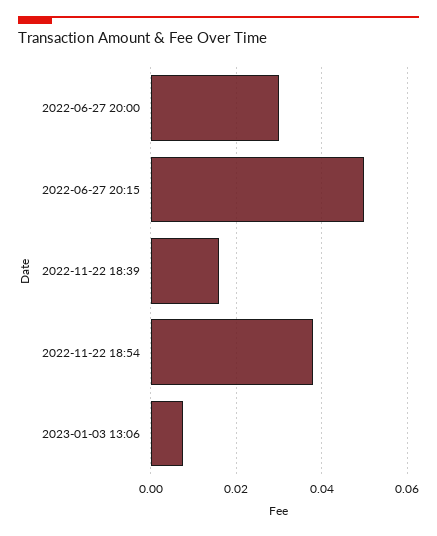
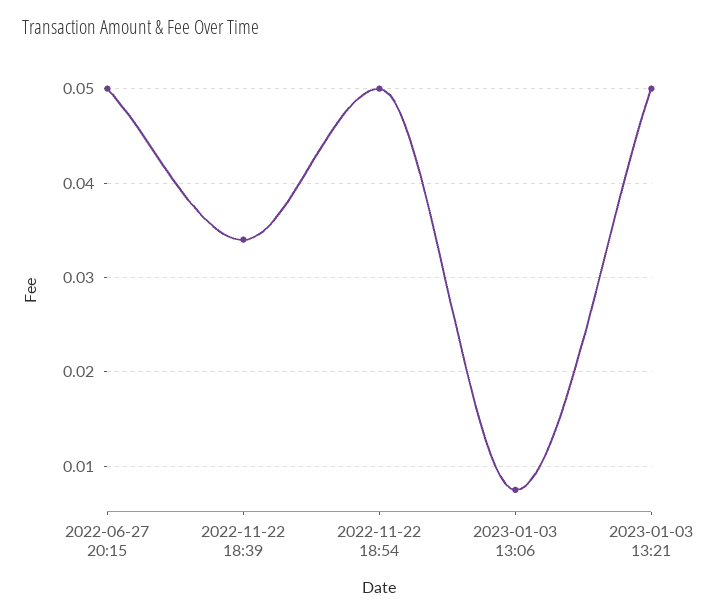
2022-06-27 20:00: 0.03 -> none
2022-11-22 18:39: 0.016 -> 0.034
2022-11-22 18:54: 0.038 -> 0.05
2023-01-03 13:21: none -> 0.05

